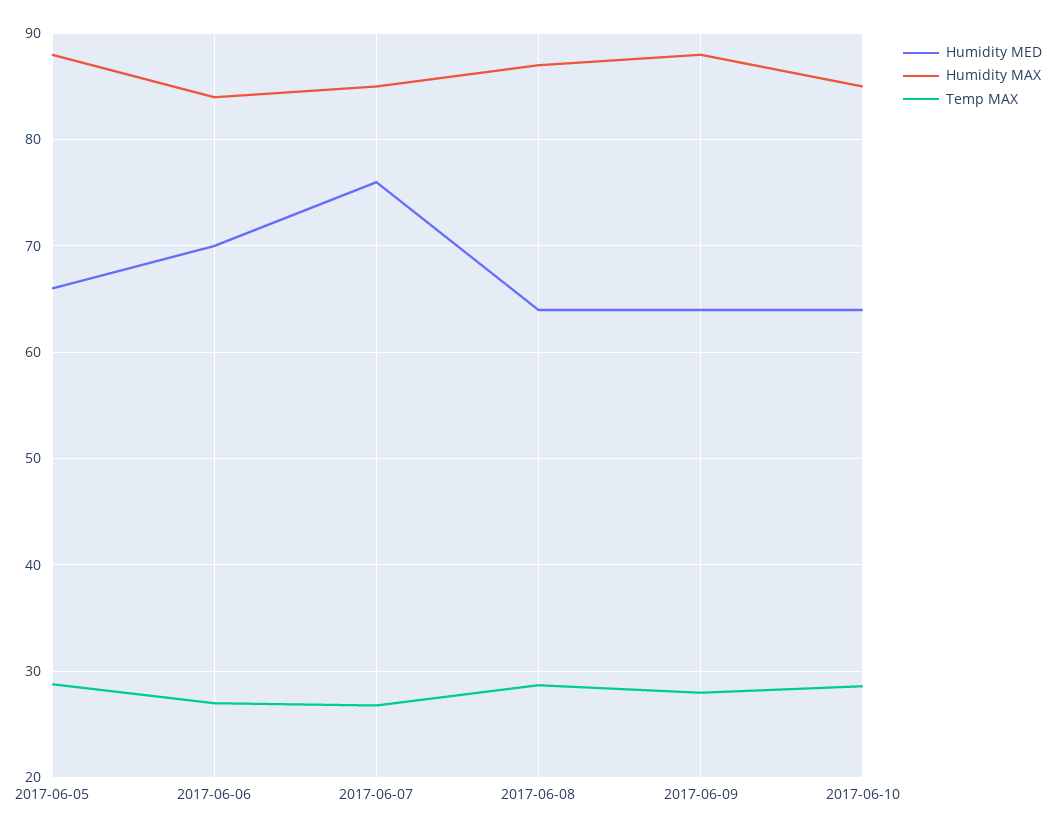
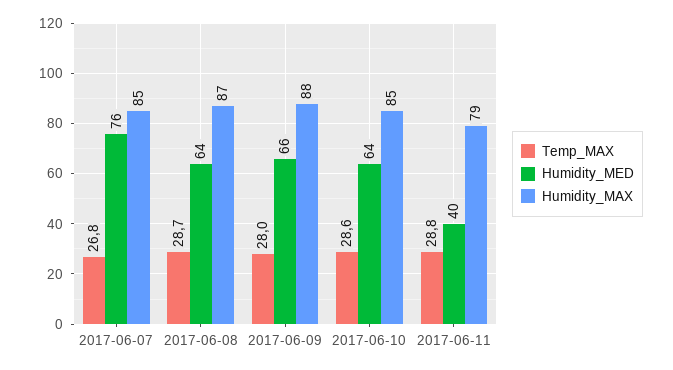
Humidity MED, 2017-06-05: 66 -> none
Humidity MAX, 2017-06-05: 88 -> none
Temp MAX, 2017-06-05: 29 -> none
Humidity MED, 2017-06-06: 70 -> none
Humidity MAX, 2017-06-06: 84 -> none
Temp MAX, 2017-06-06: 27 -> none
Humidity MED, 2017-06-09: 64 -> 66
Temp MAX, 2017-06-11: none -> 28.8
Humidity MED, 2017-06-11: none -> 40
Humidity MAX, 2017-06-11: none -> 79

